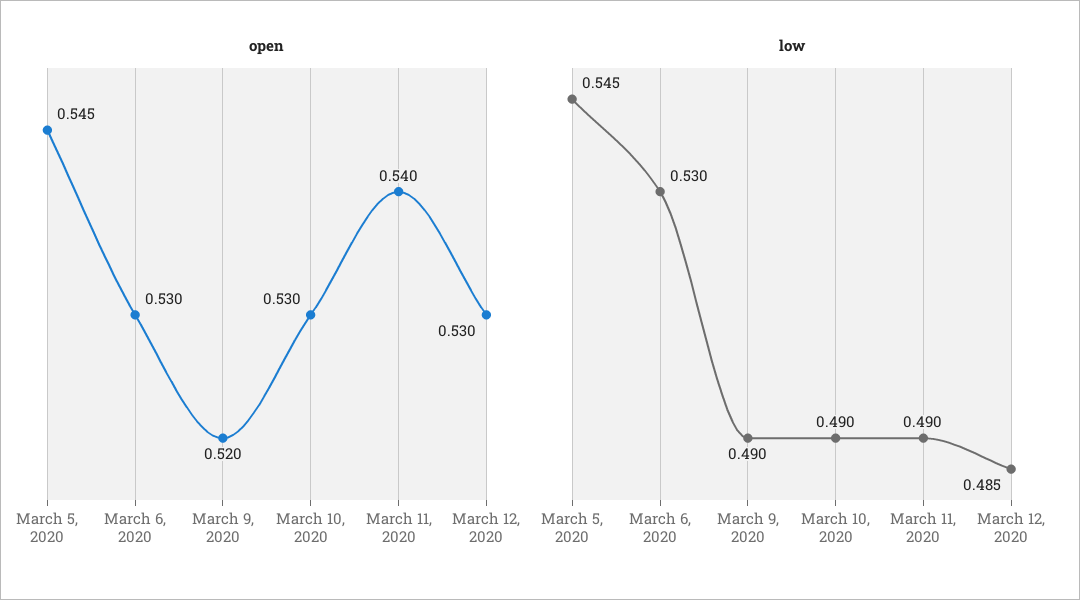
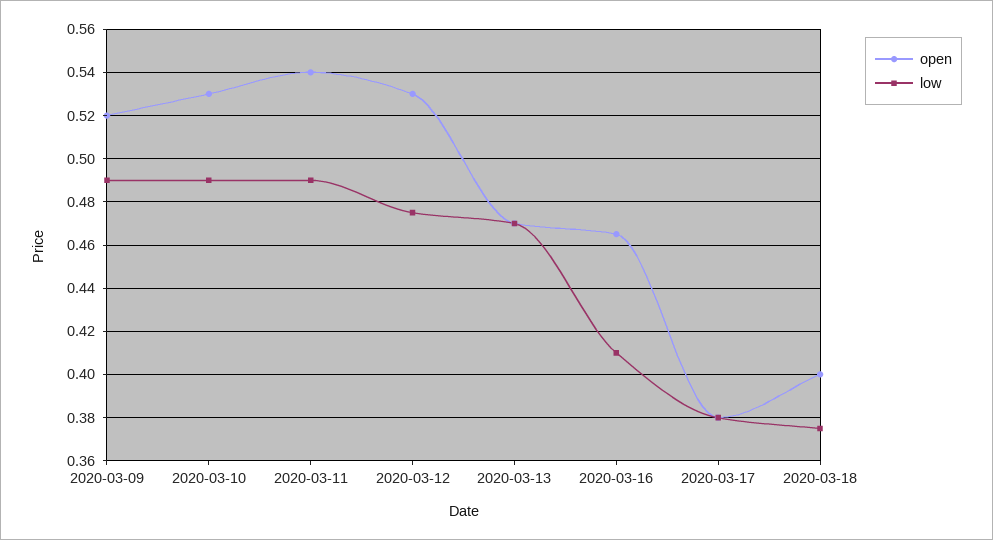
open, March 5, 2020: 0.545 -> none
open, March 6, 2020: 0.53 -> none
low, March 5, 2020: 0.545 -> none
low, March 6, 2020: 0.53 -> none
low, March 12, 2020: 0.485 -> 0.475
open, 2020-03-13: none -> 0.47
low, 2020-03-13: none -> 0.47
open, 2020-03-16: none -> 0.465
low, 2020-03-16: none -> 0.41
open, 2020-03-17: none -> 0.38
low, 2020-03-17: none -> 0.38
open, 2020-03-18: none -> 0.4
low, 2020-03-18: none -> 0.375

